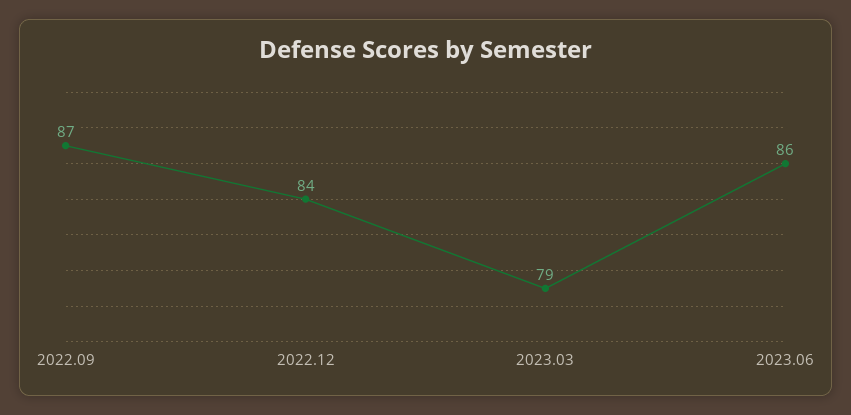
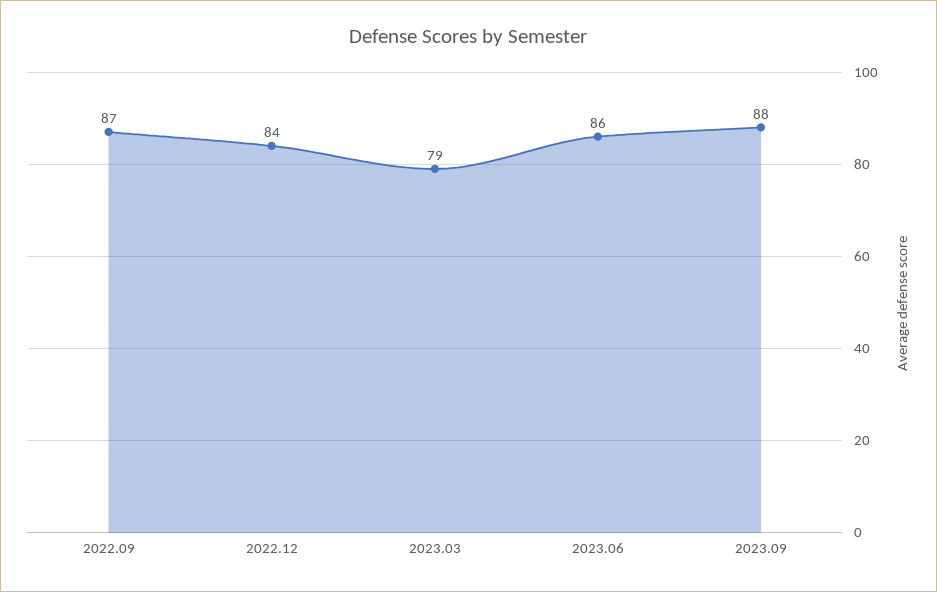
2023.09: none -> 88

